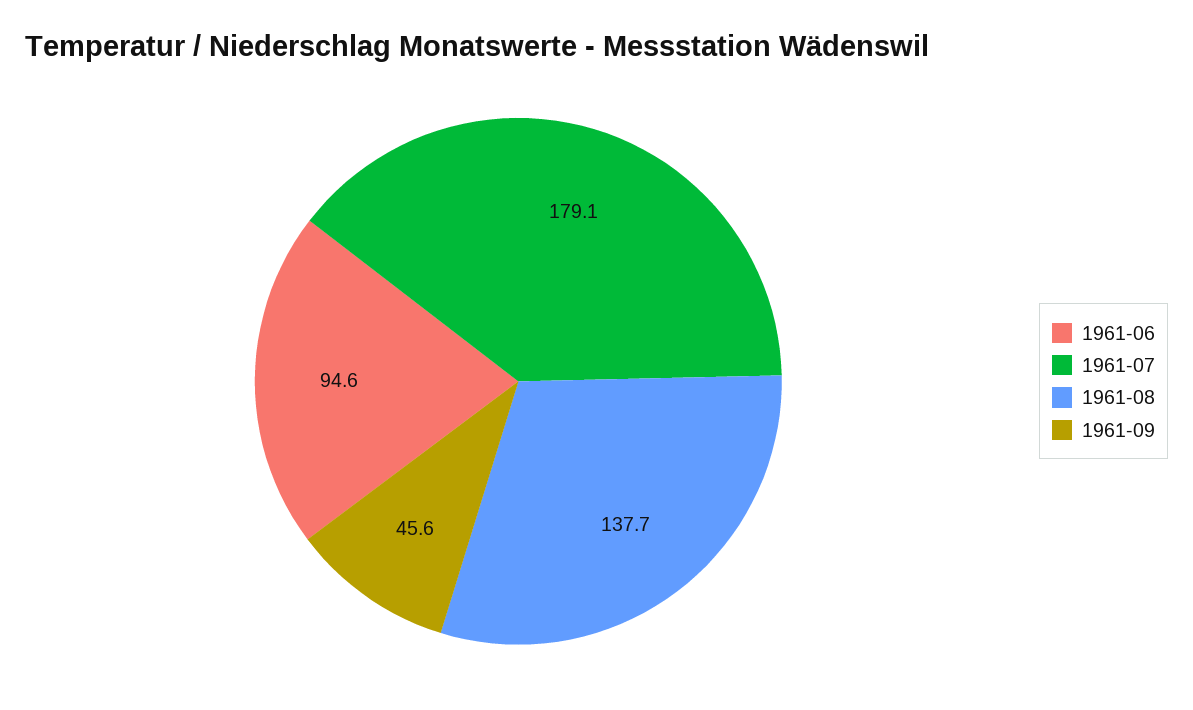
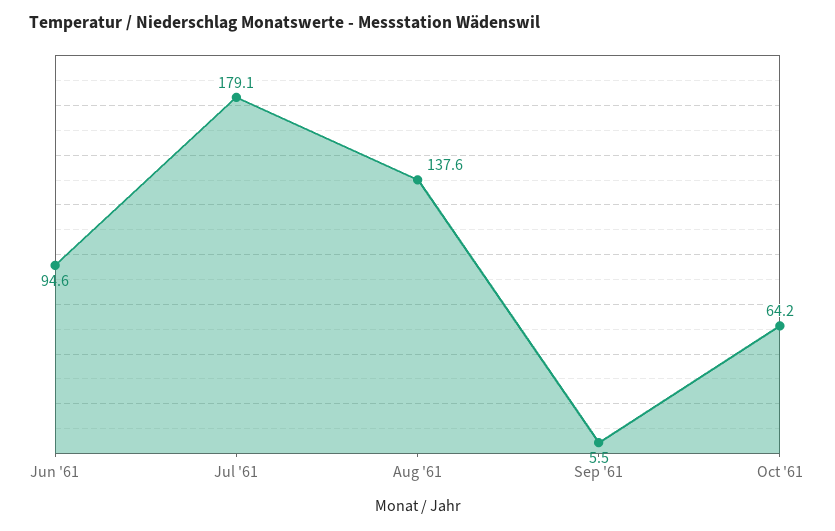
1961-08: 137.7 -> 137.6
1961-09: 45.6 -> 5.5
Oct '61: none -> 64.2

